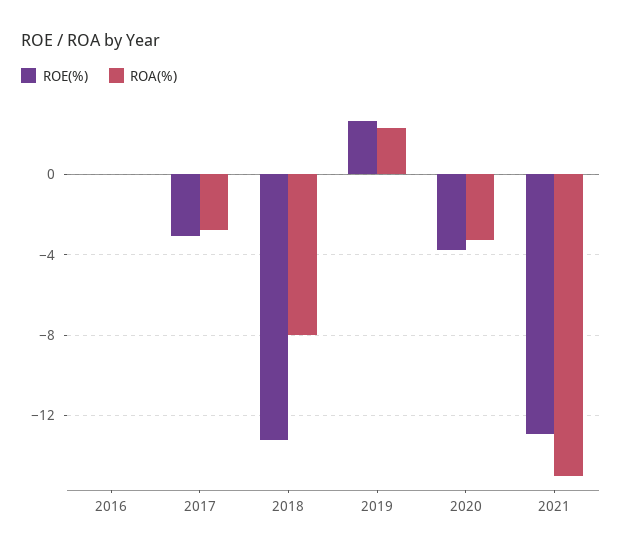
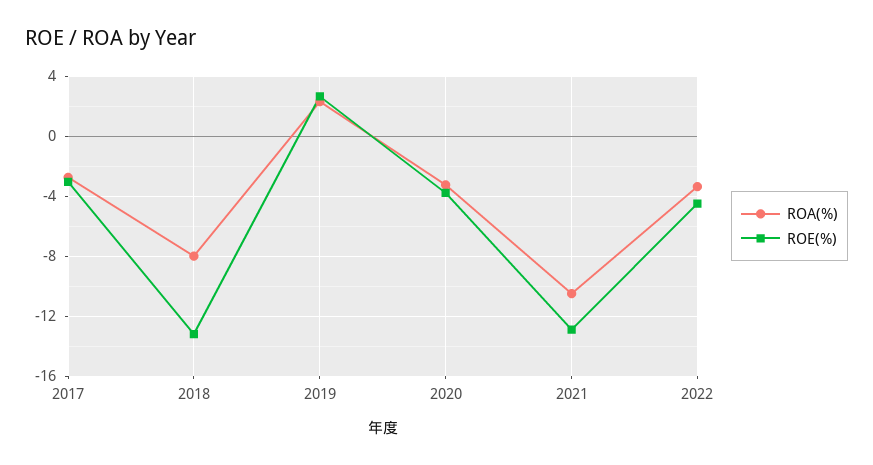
ROE(%), 2016: 0 -> none
ROA(%), 2016: 0 -> none
ROA(%), 2021: -15 -> -10.5
ROA(%), 2022: none -> -3.5
ROE(%), 2022: none -> -4.5

